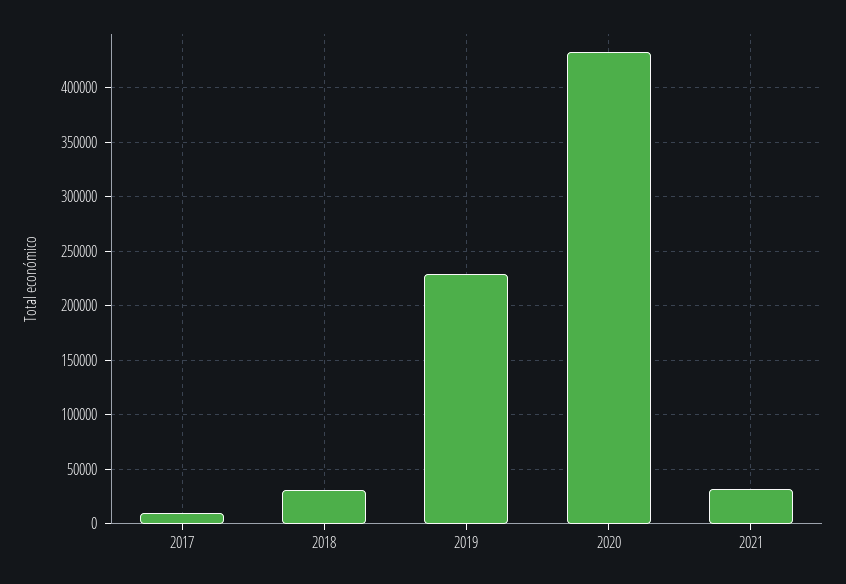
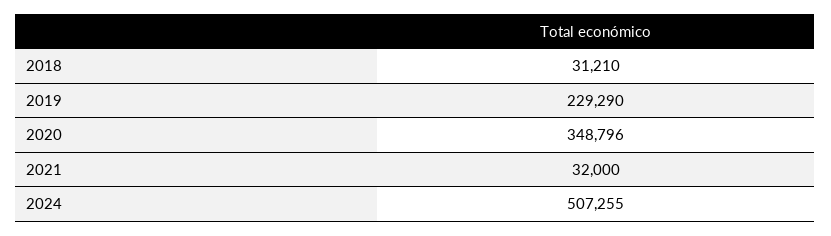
2017: 10000 -> none
2020: 430000 -> 348796
2024: none -> 507255

